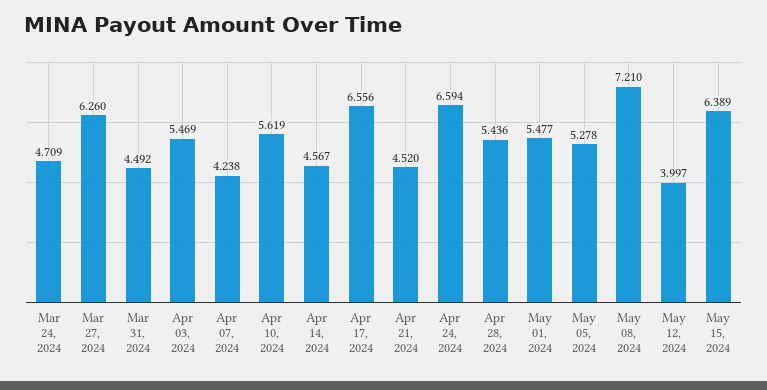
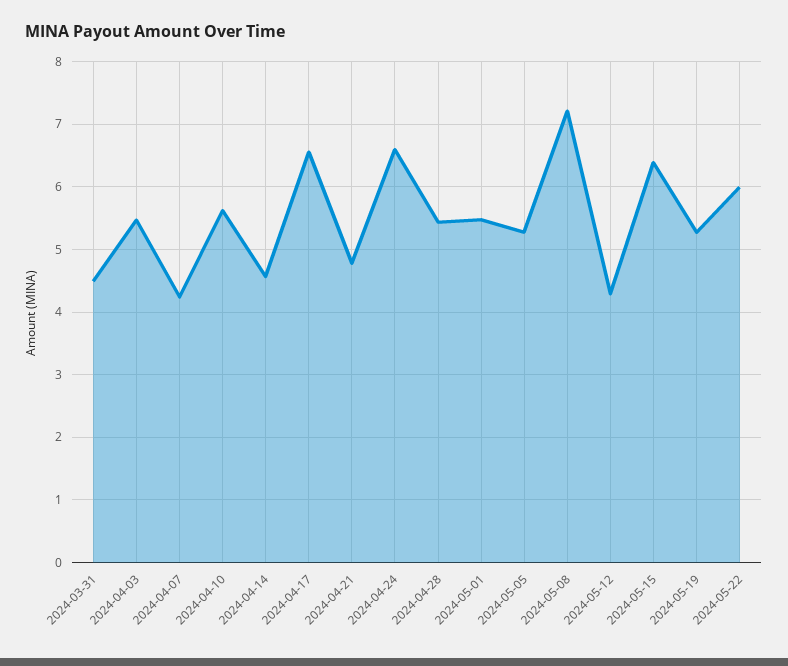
Mar 24, 2024: 4.709 -> none
Mar 27, 2024: 6.26 -> none
Apr 21, 2024: 4.52 -> 4.8
May 12, 2024: 3.997 -> 4.3
2024-05-19: none -> 5.3
2024-05-22: none -> 6

